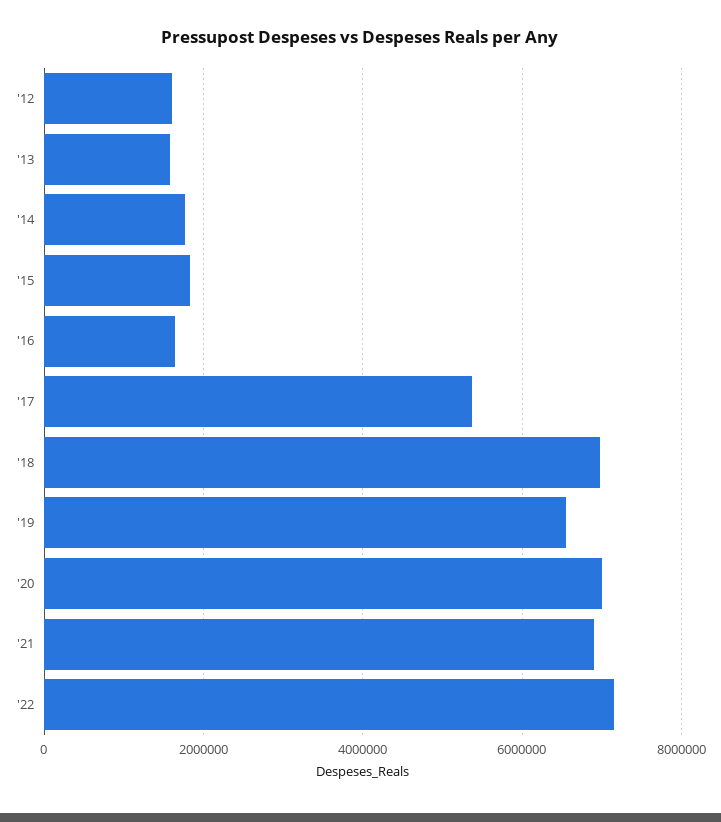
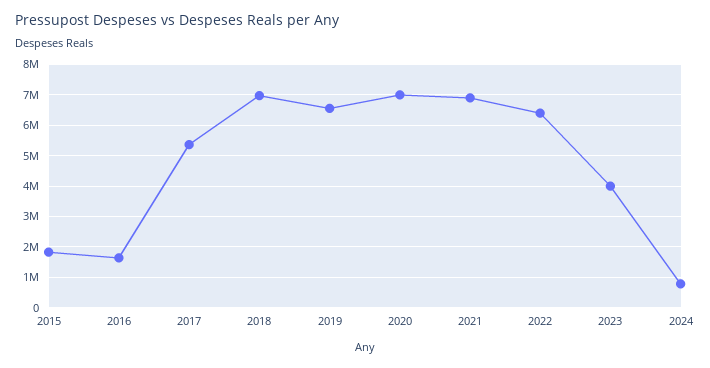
'12: 1600000 -> none
'13: 1600000 -> none
'14: 1800000 -> none
'22: 7200000 -> 6400000
2023: none -> 4000000
2024: none -> 800000

